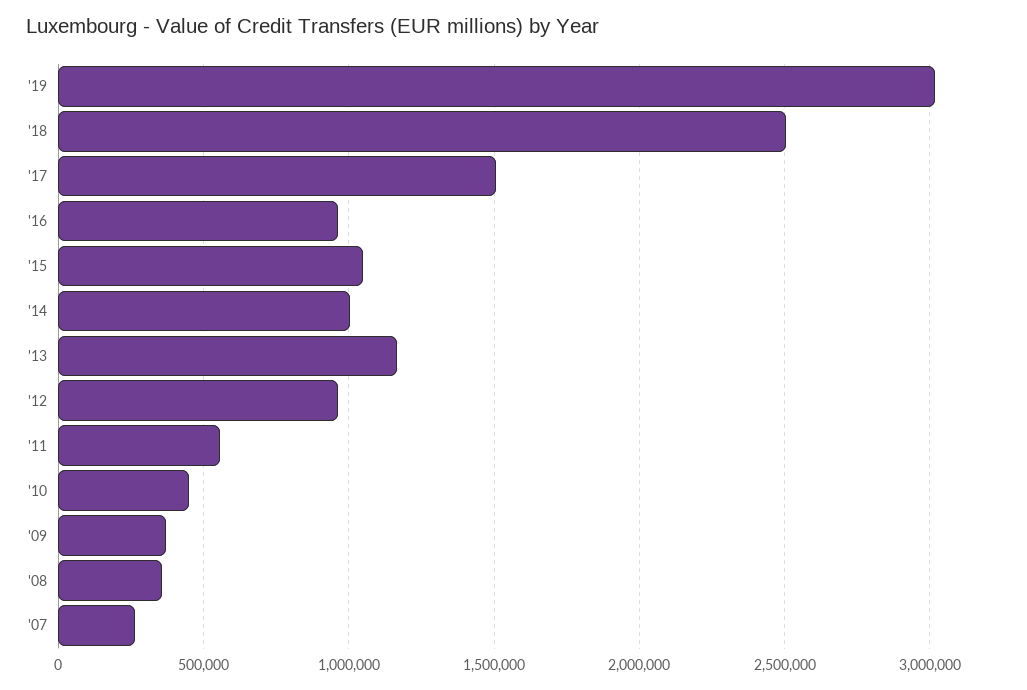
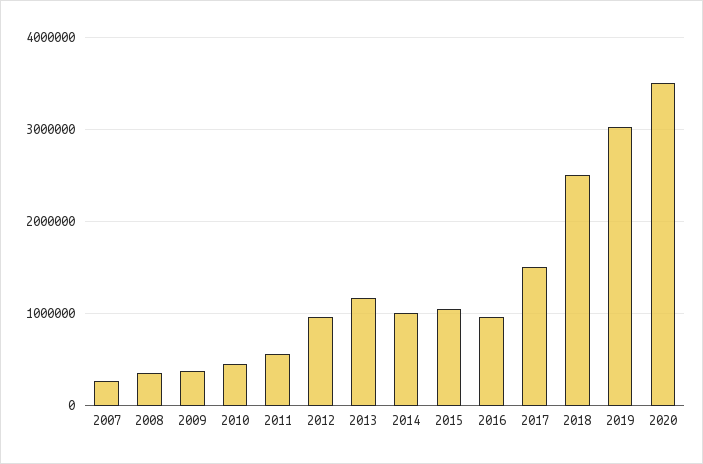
2020: none -> 3500000

